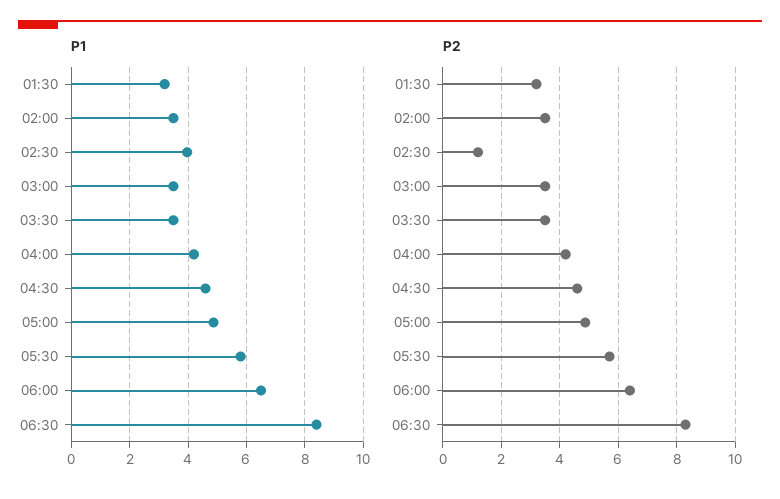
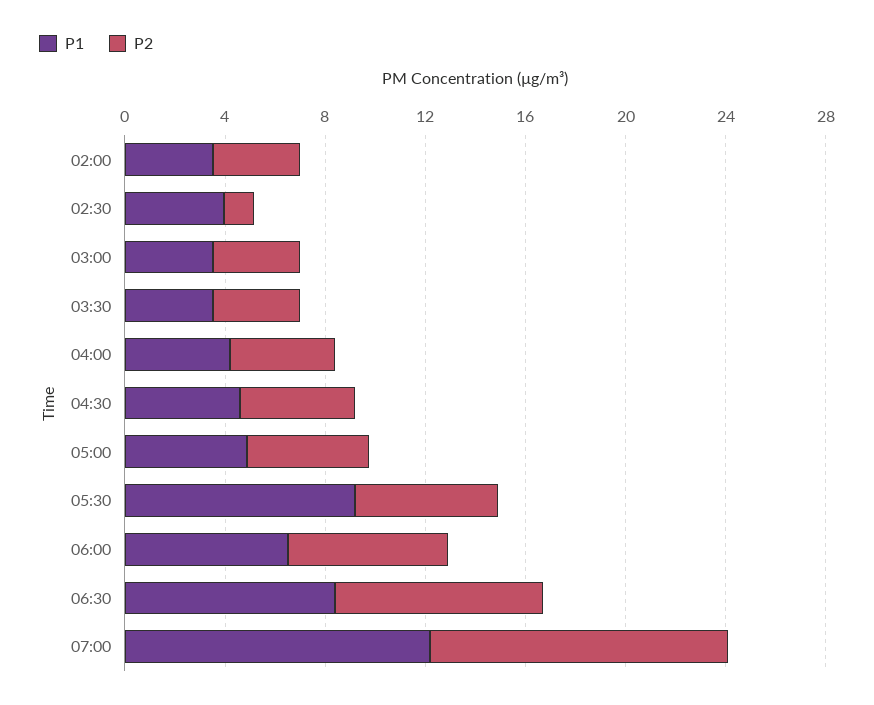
P1, 01:30: 3.25 -> none
P1, 05:30: 5.75 -> 9
P2, 01:30: 3.25 -> none
P1, 07:00: none -> 12
P2, 07:00: none -> 12

